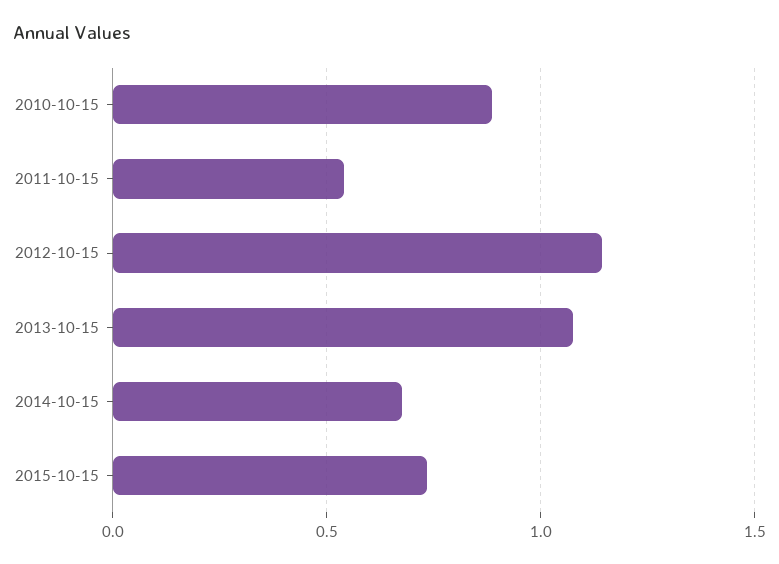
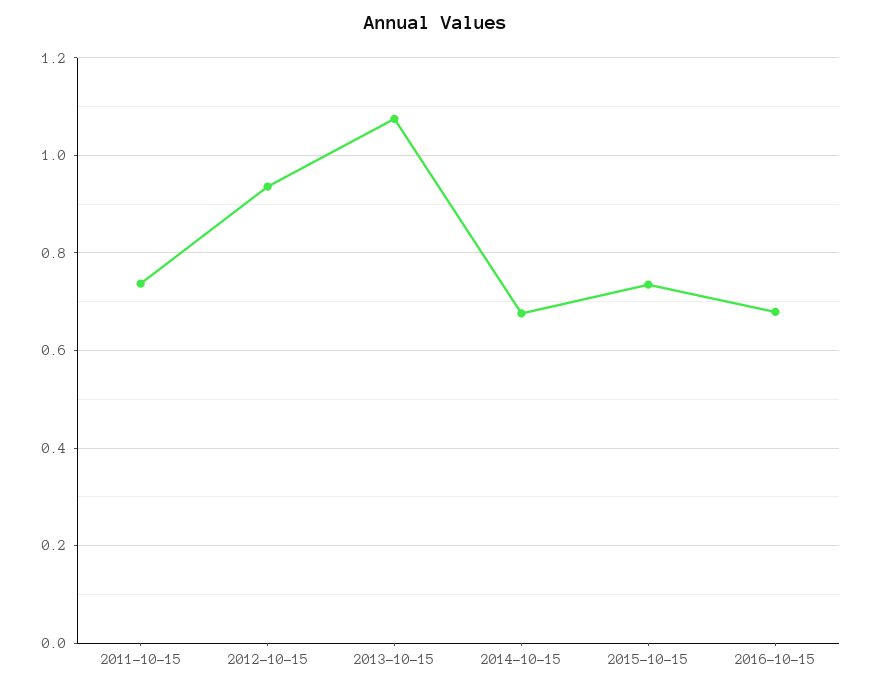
2010-10-15: 0.9 -> none
2011-10-15: 0.55 -> 0.74
2012-10-15: 1.15 -> 0.94
2016-10-15: none -> 0.68

